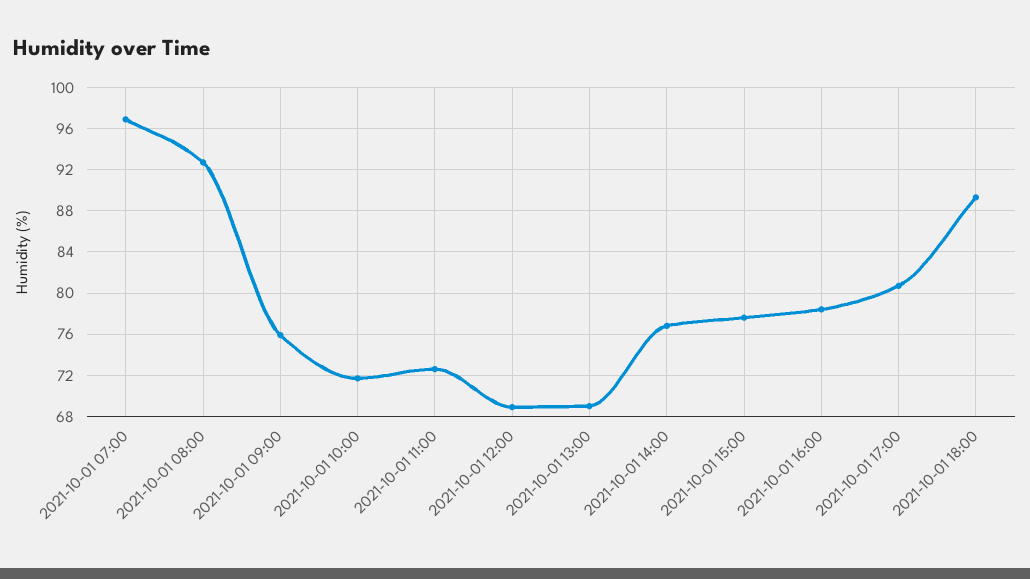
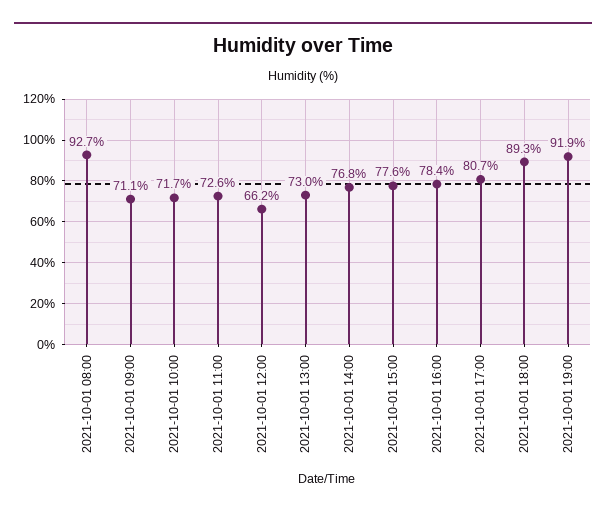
2021-10-01 07:00: 97 -> none
2021-10-01 09:00: 76 -> 71.1
2021-10-01 12:00: 69 -> 66.2
2021-10-01 13:00: 69 -> 73
2021-10-01 19:00: none -> 91.9

